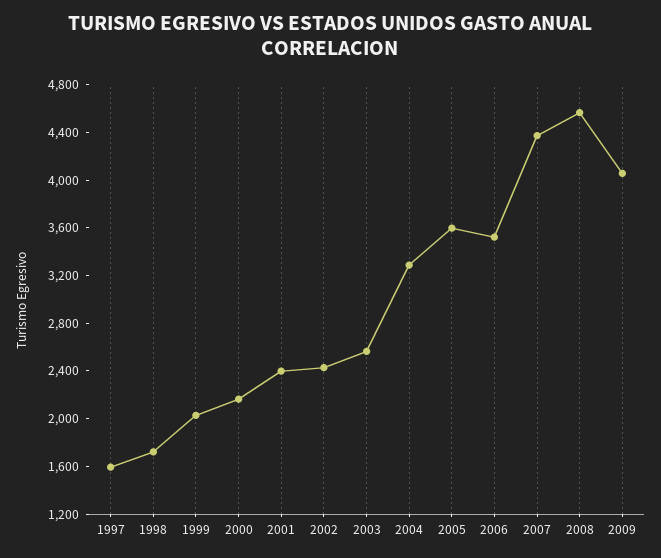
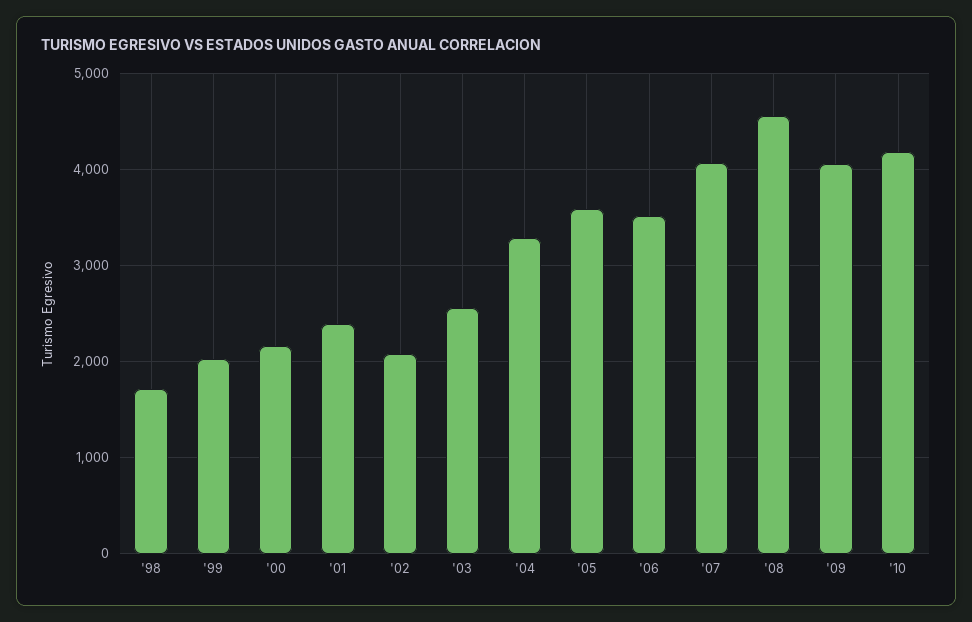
1997: 1600 -> none
2002: 2400 -> 2100
2007: 4400 -> 4100
'10: none -> 4200

